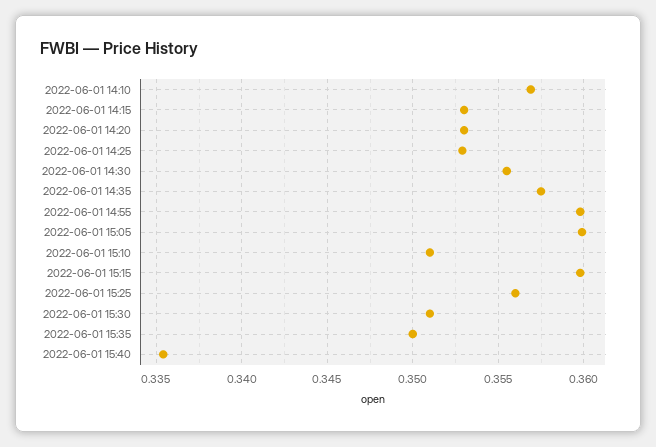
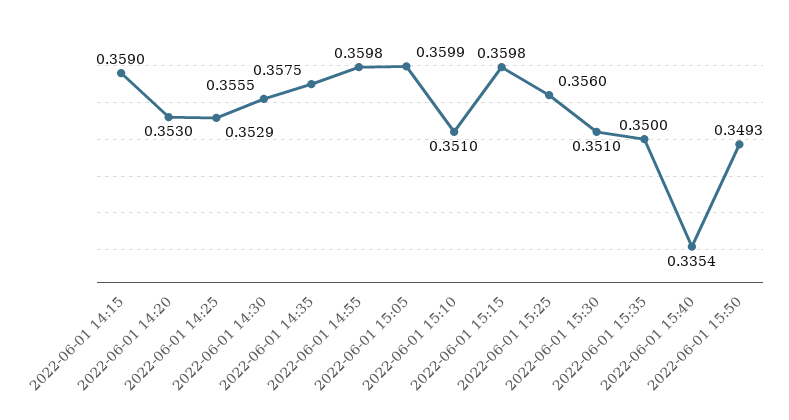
2022-06-01 14:10: 0.357 -> none
2022-06-01 14:15: 0.353 -> 0.359
2022-06-01 15:50: none -> 0.3493

